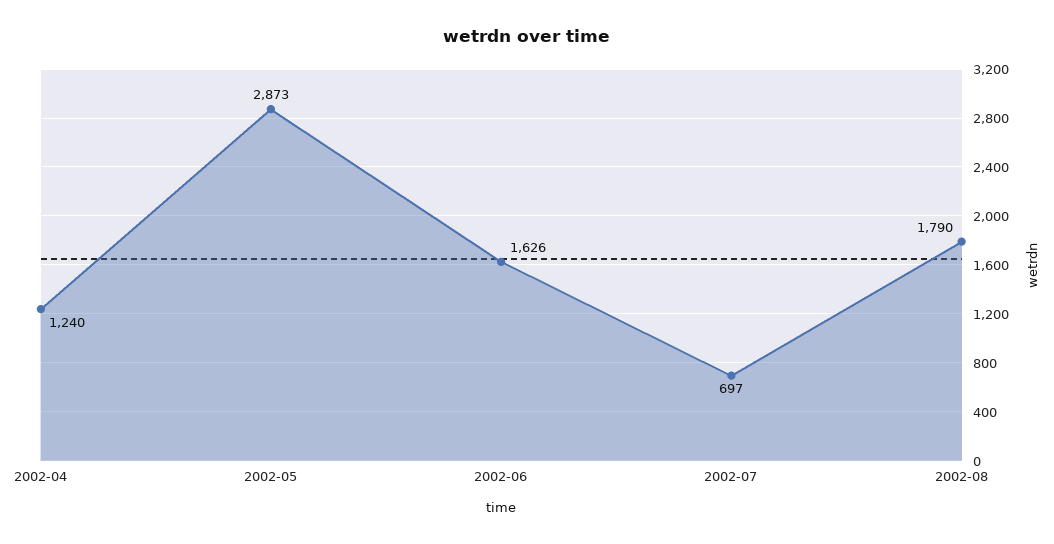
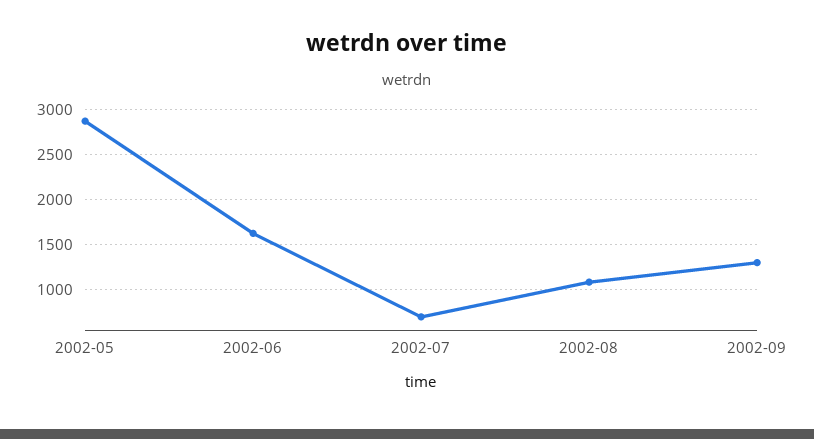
2002-04: 1240 -> none
2002-08: 1790 -> 1100
2002-09: none -> 1300

